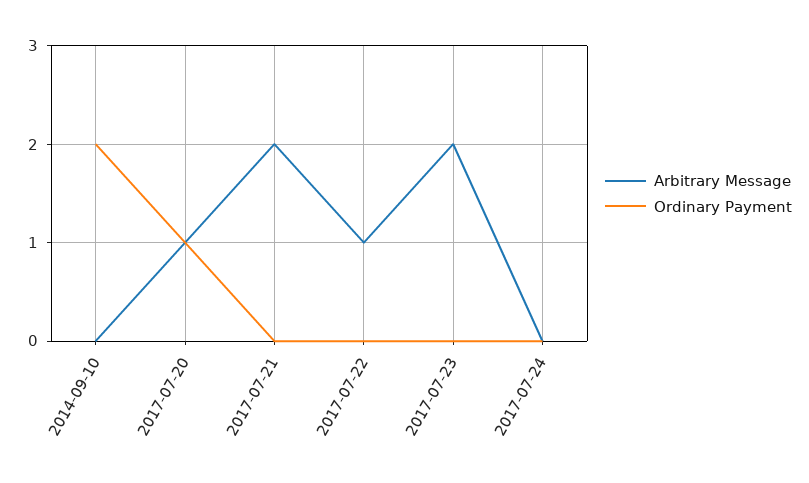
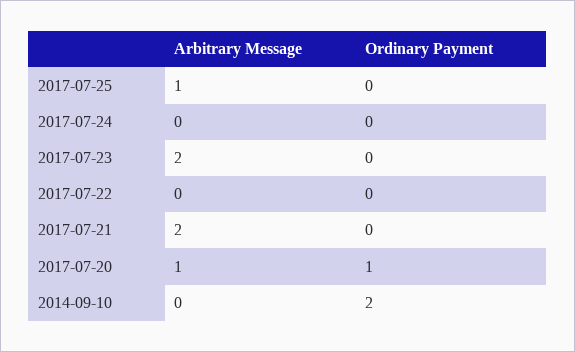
Arbitrary Message, 2017-07-22: 1 -> 0
Arbitrary Message, 2017-07-25: none -> 1
Ordinary Payment, 2017-07-25: none -> 0

